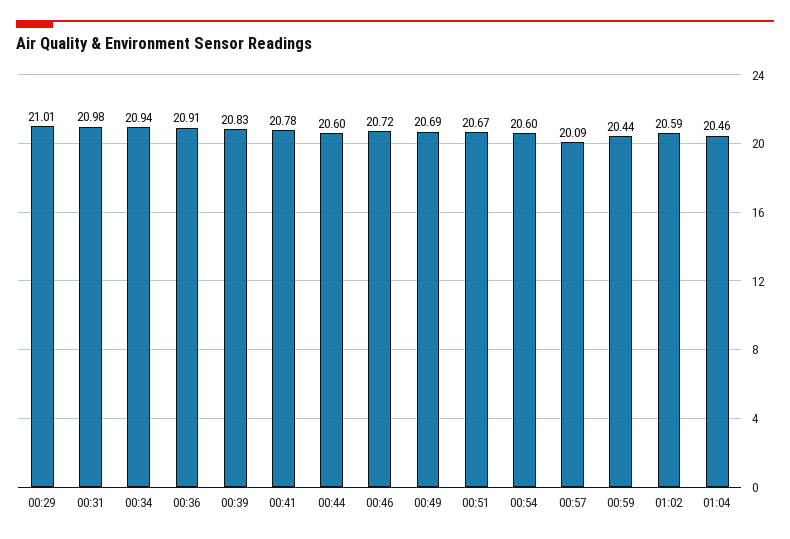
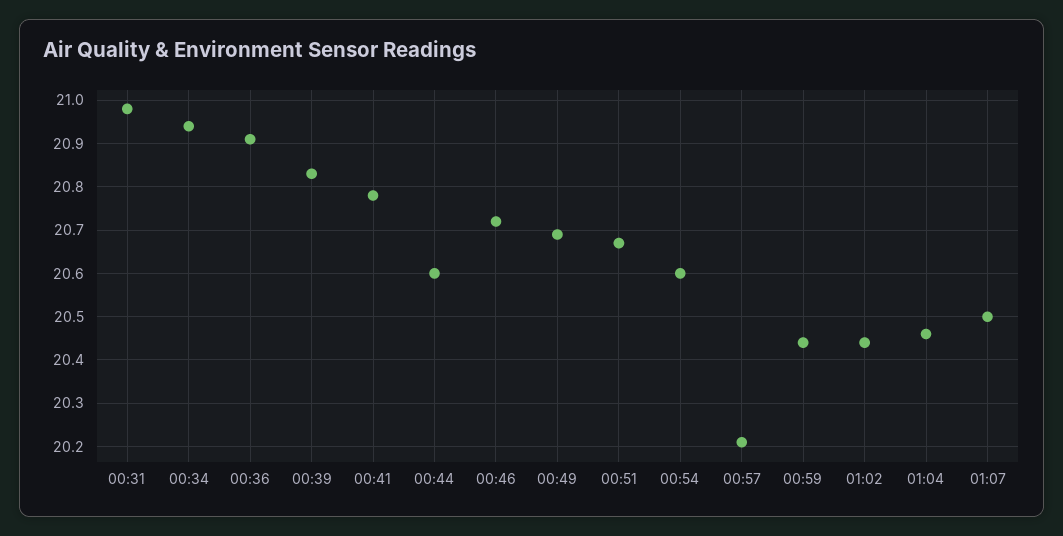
00:29: 21.01 -> none
00:57: 20.09 -> 20.2
01:02: 20.59 -> 20.45
01:07: none -> 20.5

